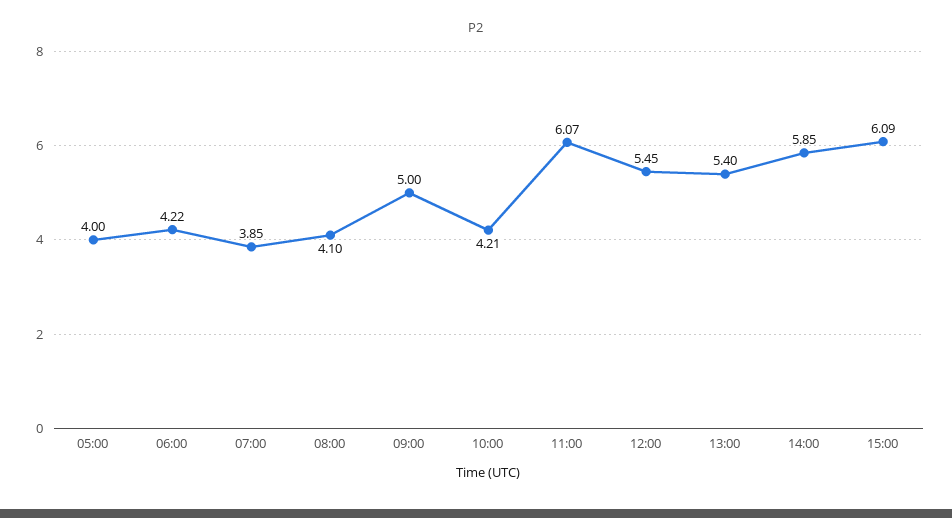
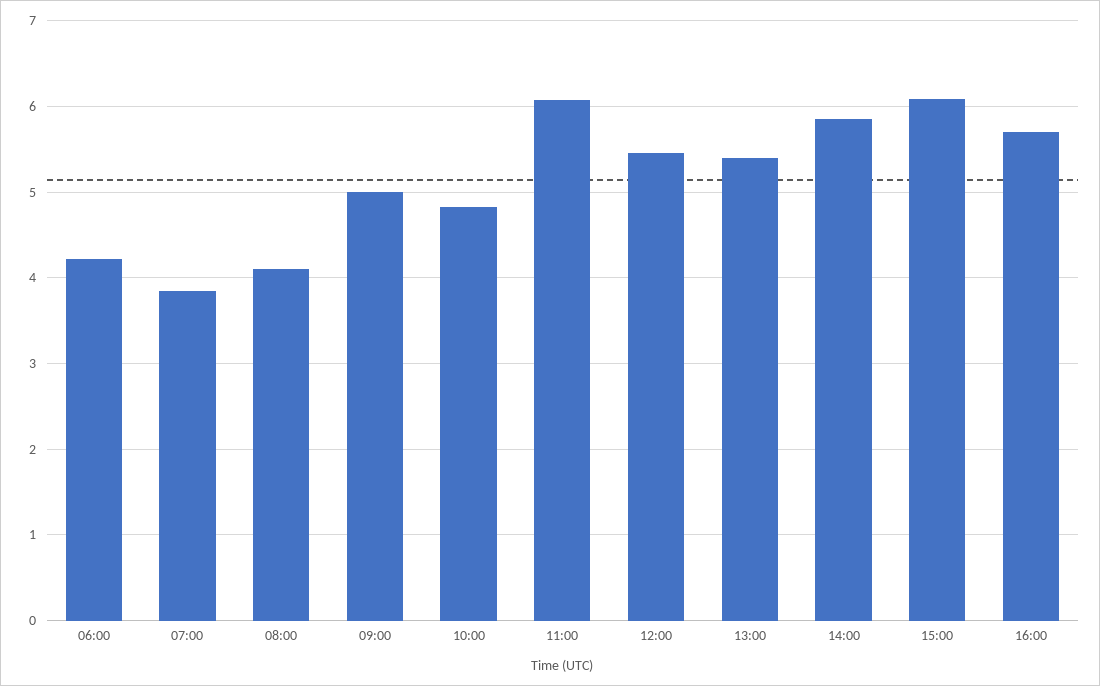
05:00: 4 -> none
10:00: 4.21 -> 4.8
16:00: none -> 5.7

